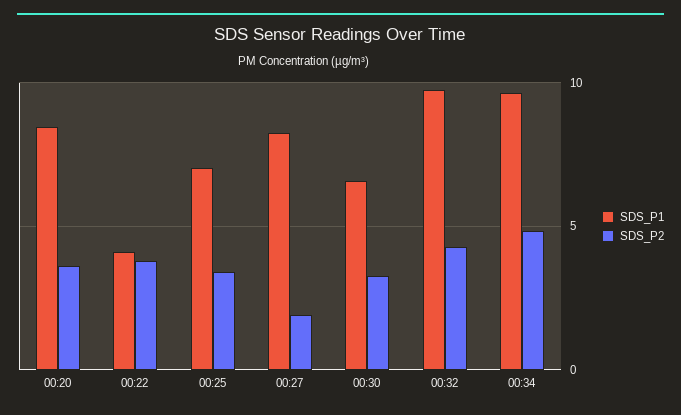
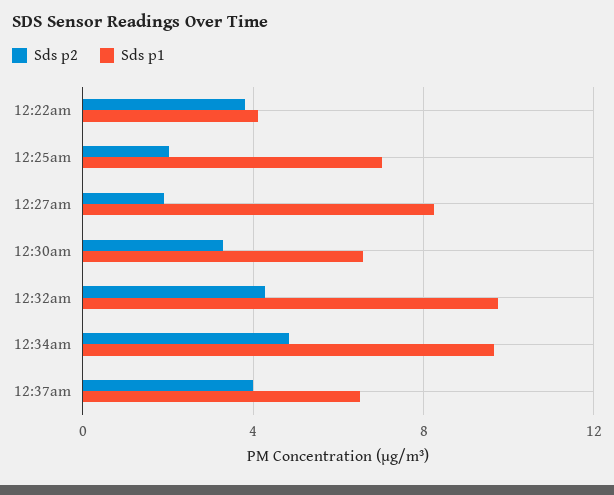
SDS_P1, 00:20: 8.5 -> none
SDS_P2, 00:20: 3.5 -> none
SDS_P2, 00:25: 3.5 -> 2
SDS_P2, 12:37am: none -> 4
SDS_P1, 12:37am: none -> 6.5

